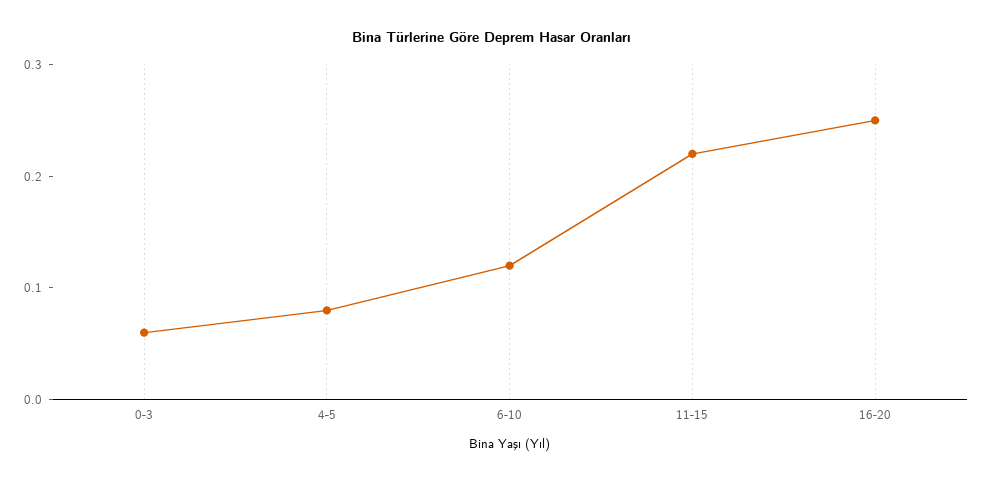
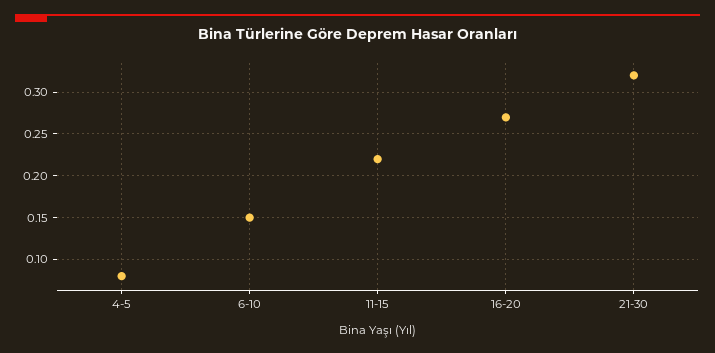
0-3: 0.06 -> none
6-10: 0.12 -> 0.15
16-20: 0.25 -> 0.27
21-30: none -> 0.32

